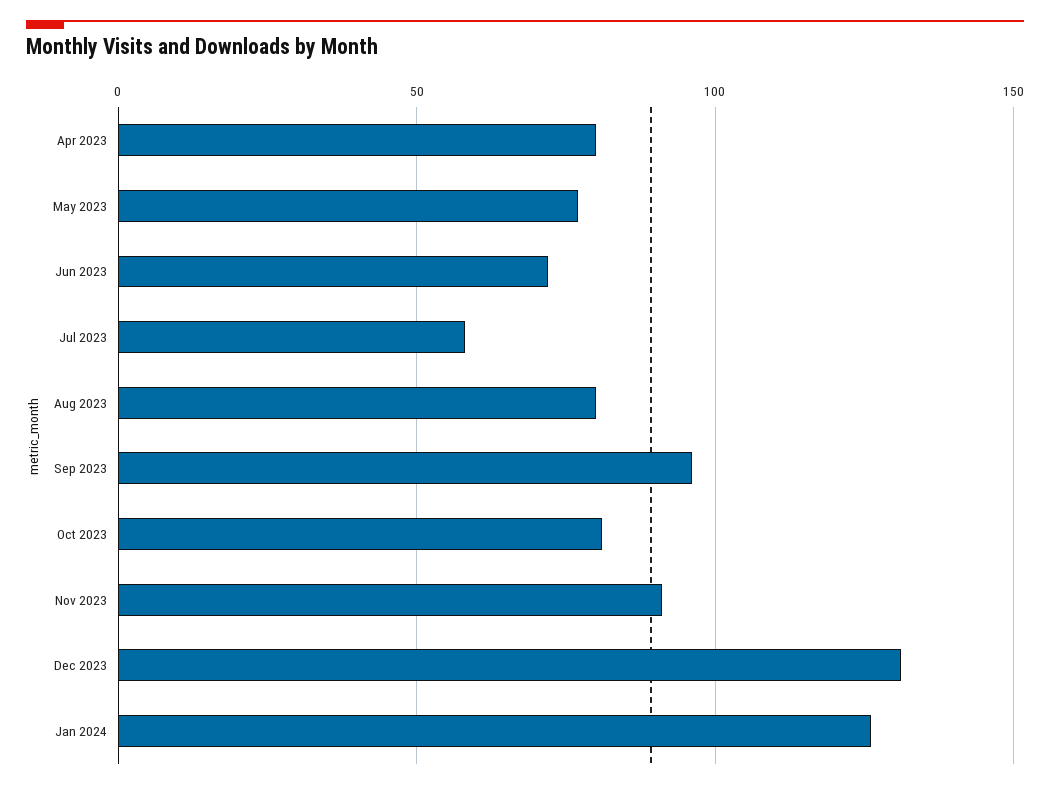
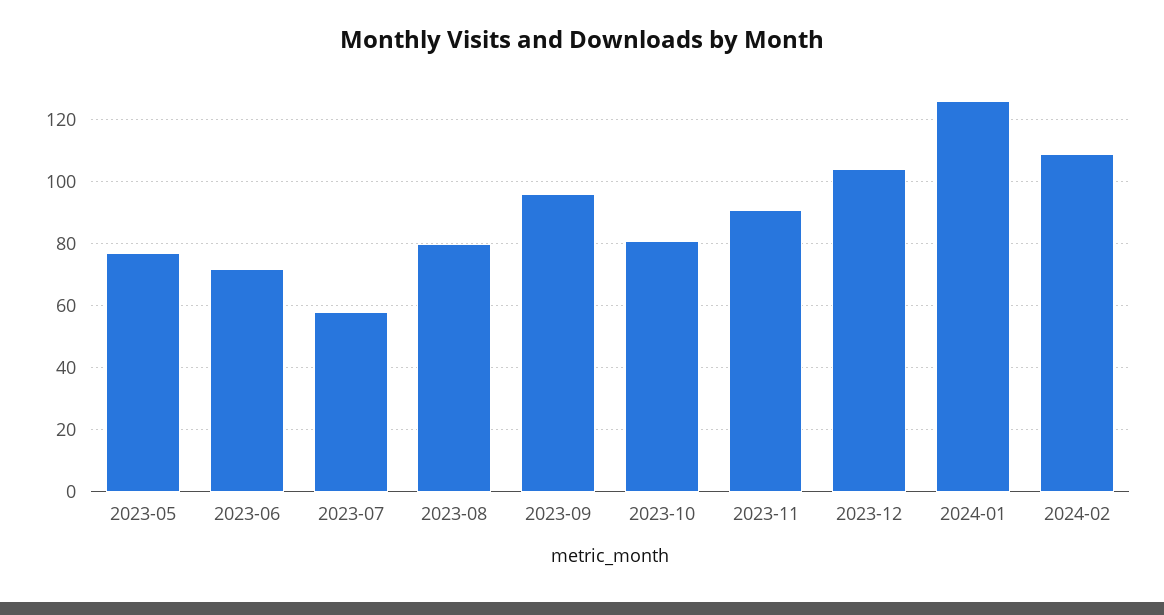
Apr 2023: 80 -> none
Dec 2023: 130 -> 105
2024-02: none -> 110

